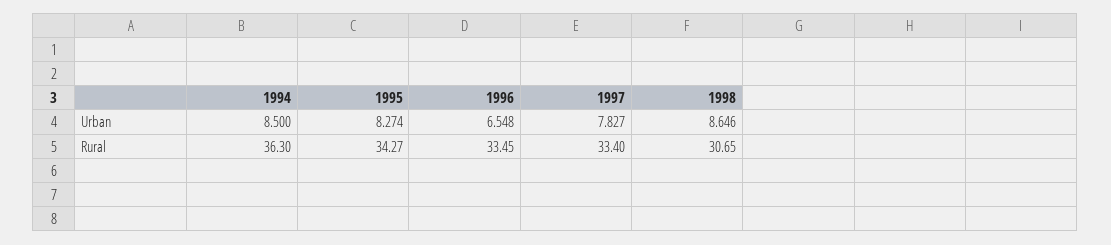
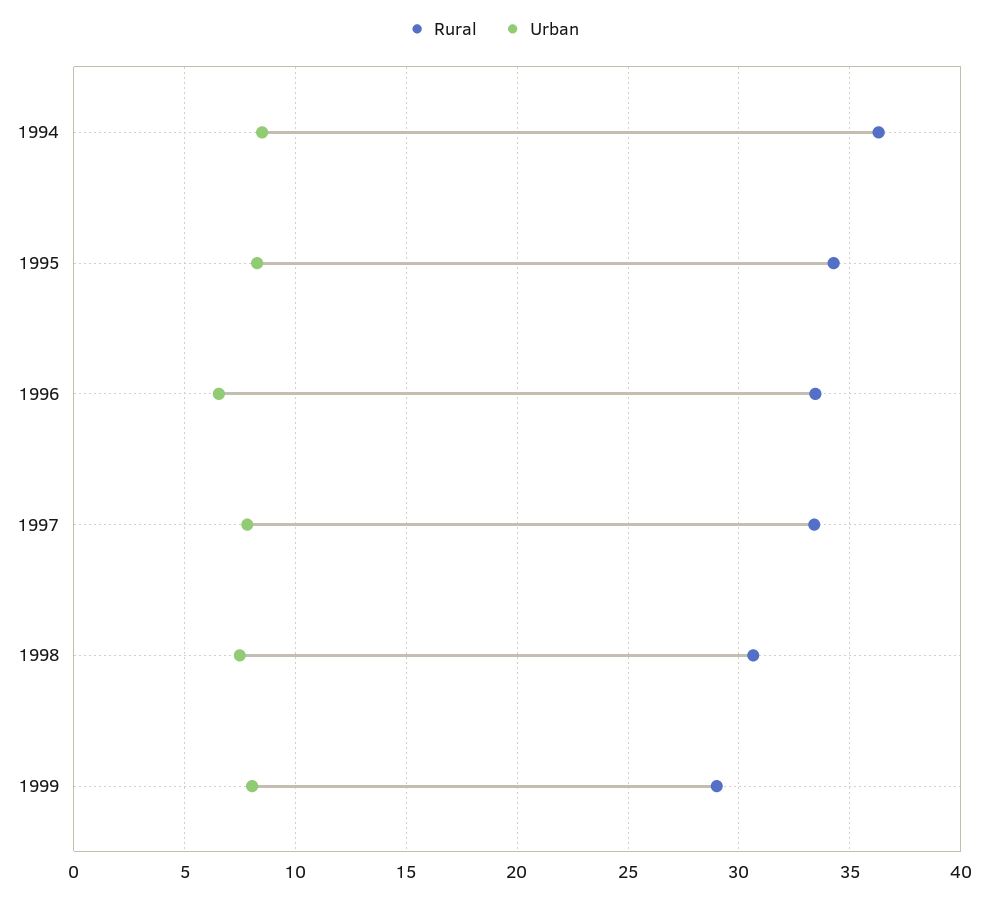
Urban, 1998: 8.646 -> 7.5
Rural, 1999: none -> 29
Urban, 1999: none -> 8

